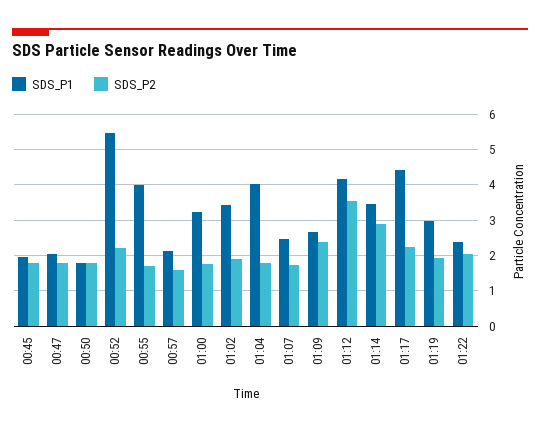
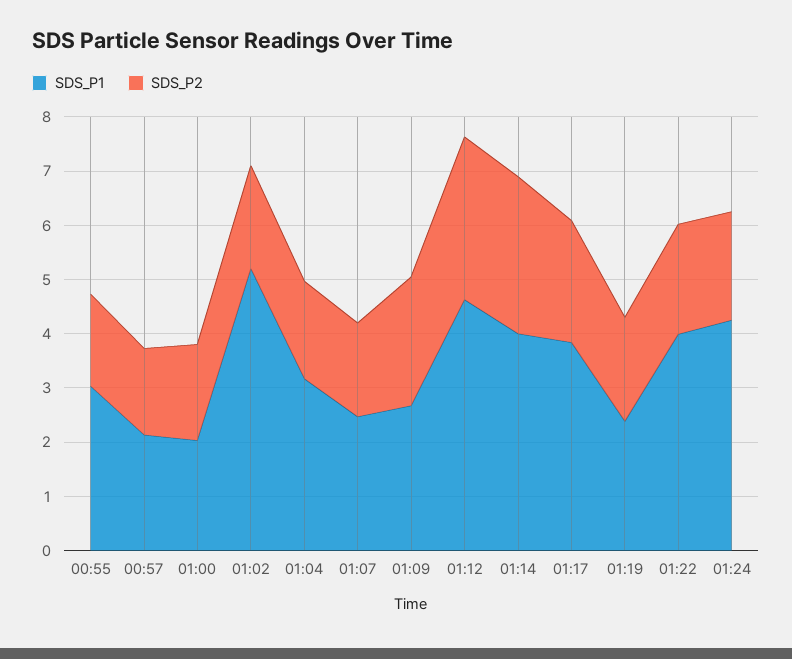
SDS_P1, 00:45: 2 -> none
SDS_P2, 00:45: 1.8 -> none
SDS_P1, 00:47: 2 -> none
SDS_P2, 00:47: 1.8 -> none
SDS_P1, 00:50: 1.8 -> none
SDS_P2, 00:50: 1.8 -> none
SDS_P1, 00:52: 5.4 -> none
SDS_P2, 00:52: 2.2 -> none
SDS_P1, 00:55: 4 -> 3
SDS_P1, 01:00: 3.2 -> 2
SDS_P1, 01:02: 3.4 -> 5.2
SDS_P1, 01:04: 4 -> 3.2
SDS_P1, 01:12: 4.2 -> 4.6
SDS_P2, 01:12: 3.6 -> 3
SDS_P1, 01:14: 3.4 -> 4
SDS_P1, 01:17: 4.4 -> 3.8
SDS_P1, 01:19: 3 -> 2.4
SDS_P1, 01:22: 2.4 -> 4
SDS_P1, 01:24: none -> 4.2
SDS_P2, 01:24: none -> 2

